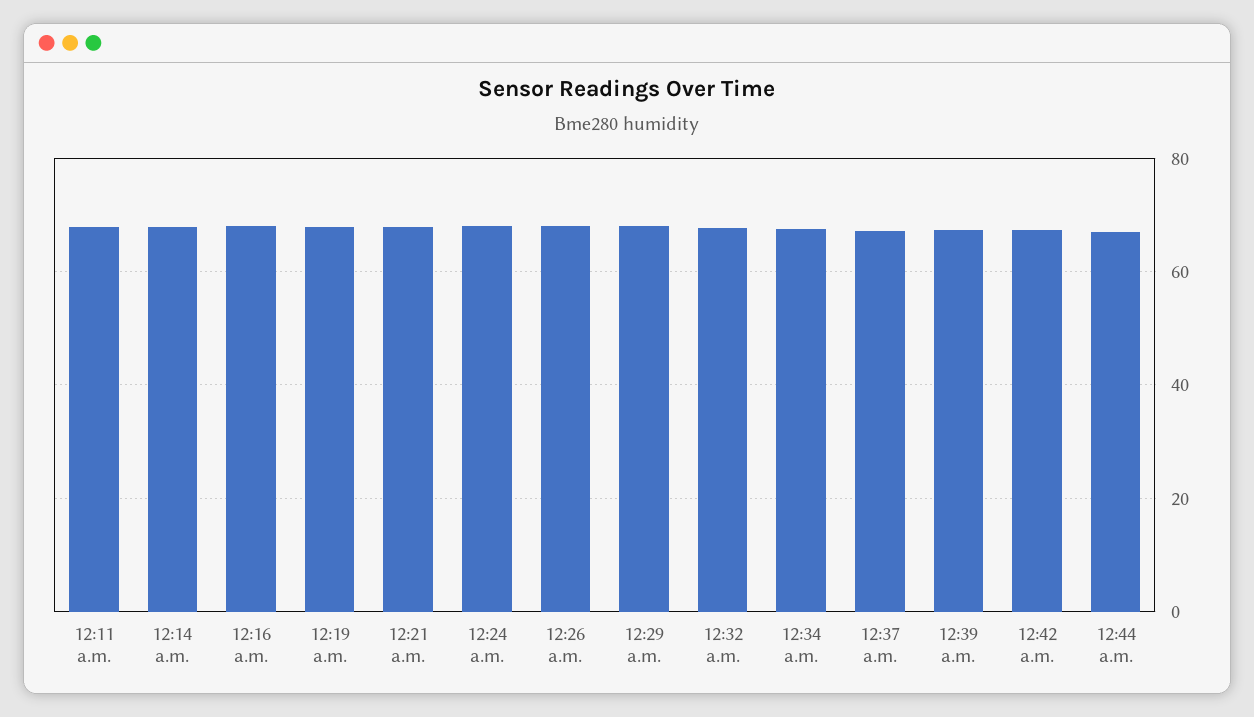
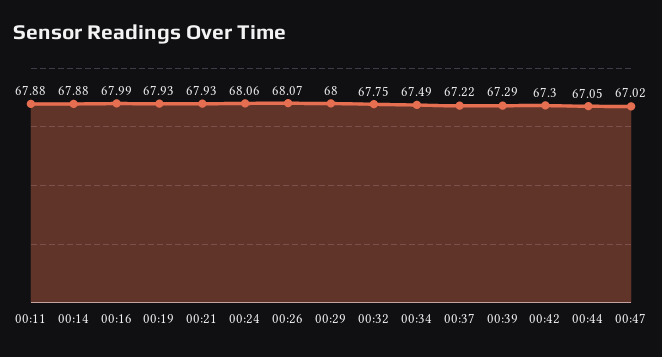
00:47: none -> 67.02

